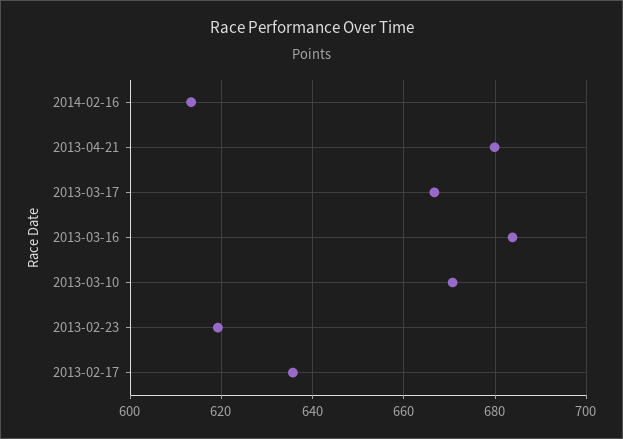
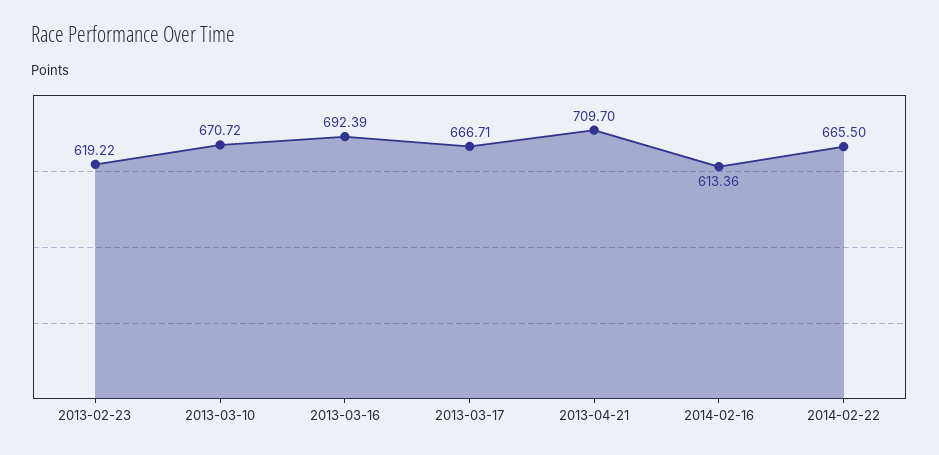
2013-04-21: 680 -> 709.7
2013-03-16: 684 -> 692.39
2013-02-17: 636 -> none
2014-02-22: none -> 665.5

